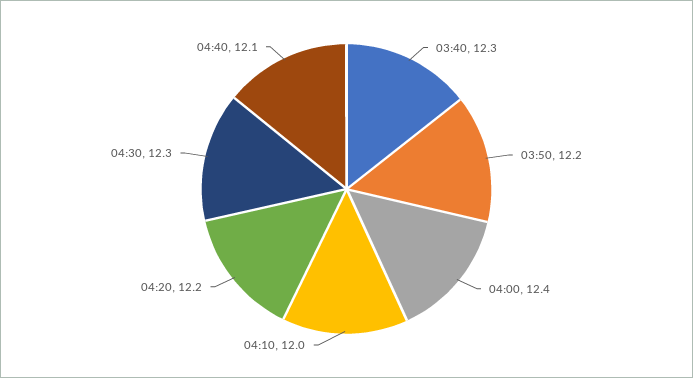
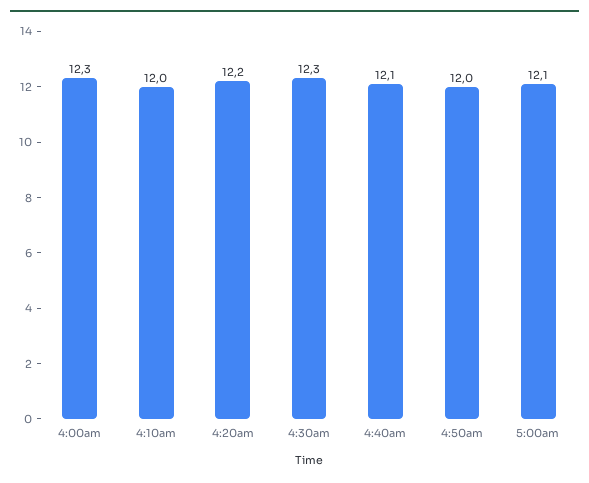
03:40: 12.3 -> none
03:50: 12.2 -> none
04:00: 12.4 -> 12.3
4:50am: none -> 12
5:00am: none -> 12.1

